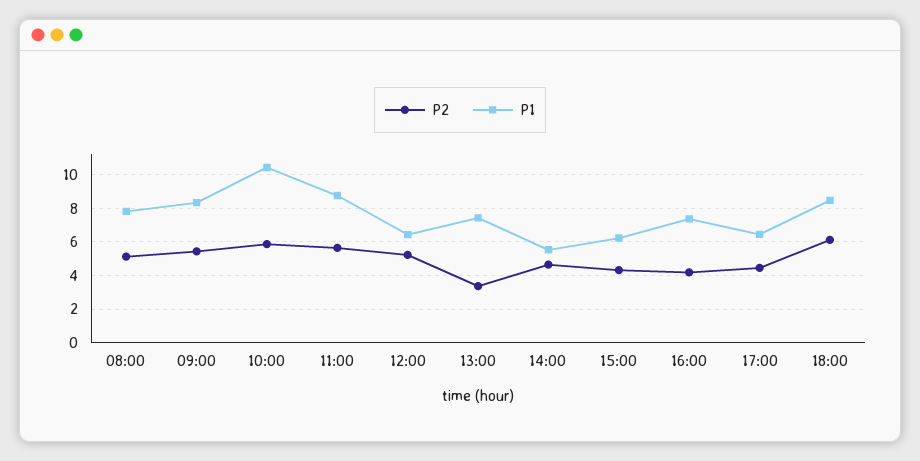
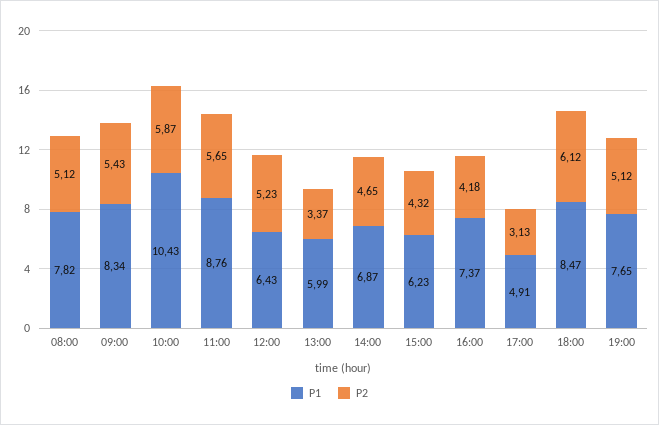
P1, 13:00: 7.5 -> 5.99
P1, 14:00: 5.5 -> 6.87
P2, 17:00: 4.5 -> 3.13
P1, 17:00: 6.5 -> 4.91
P1, 19:00: none -> 7.65
P2, 19:00: none -> 5.12

